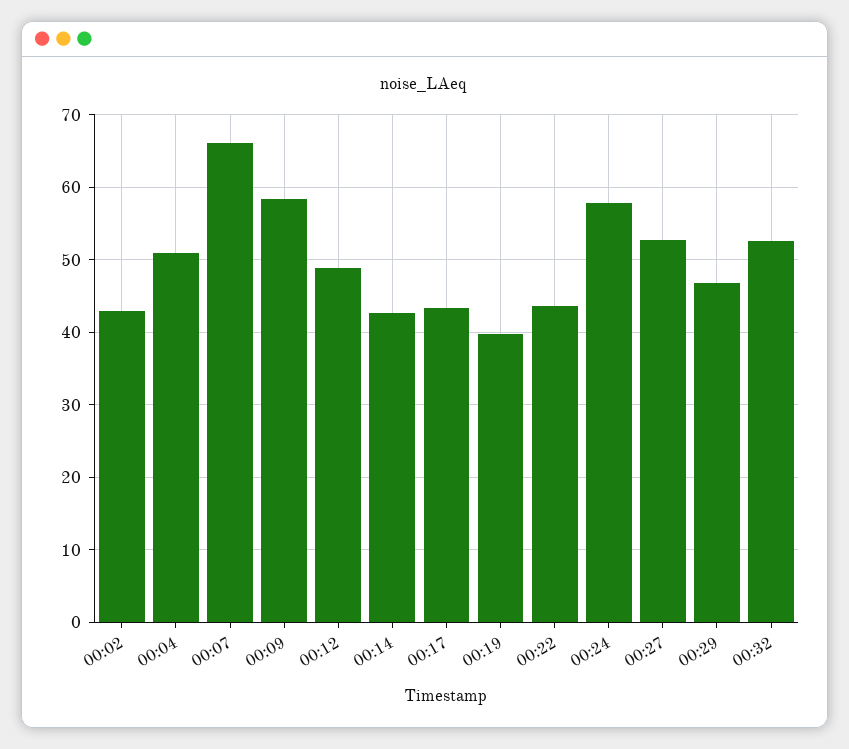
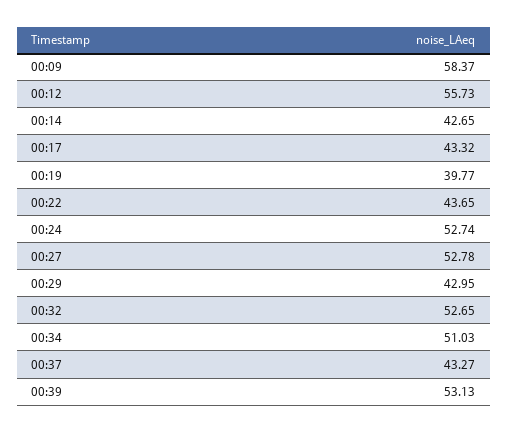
00:02: 43 -> none
00:04: 51 -> none
00:07: 66 -> none
00:12: 49 -> 55.73
00:24: 58 -> 52.74
00:29: 47 -> 42.95
00:34: none -> 51.03
00:37: none -> 43.27
00:39: none -> 53.13

